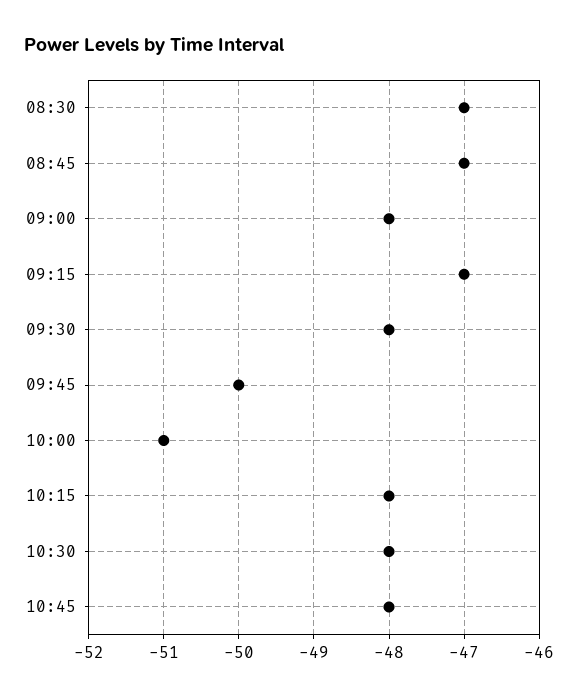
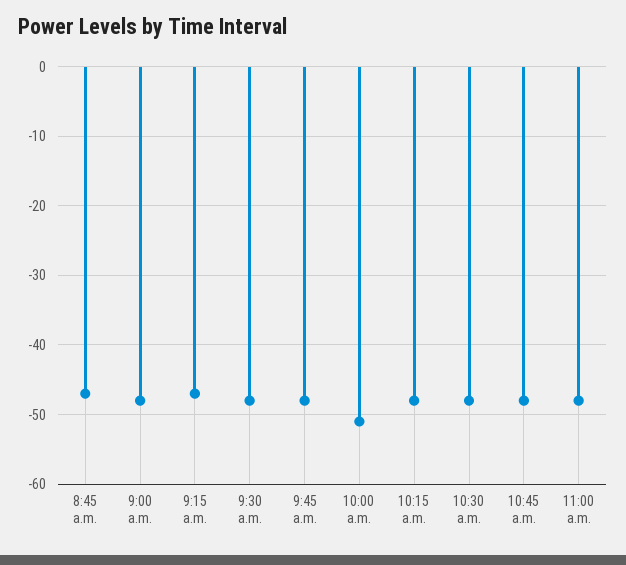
08:30: -47 -> none
09:45: -50 -> -48
11:00 a.m.: none -> -48

